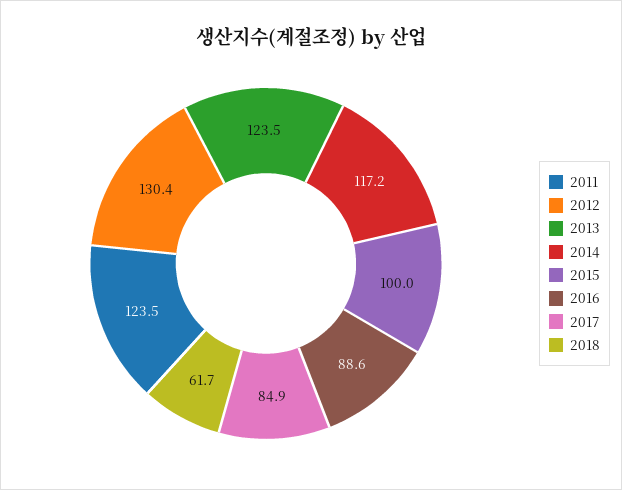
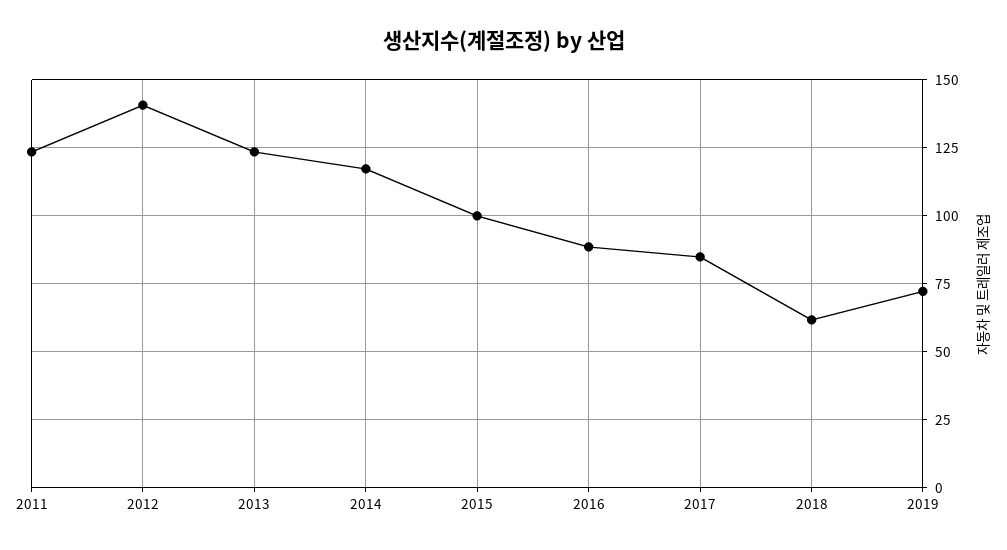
2012: 130.4 -> 140
2019: none -> 72.5

